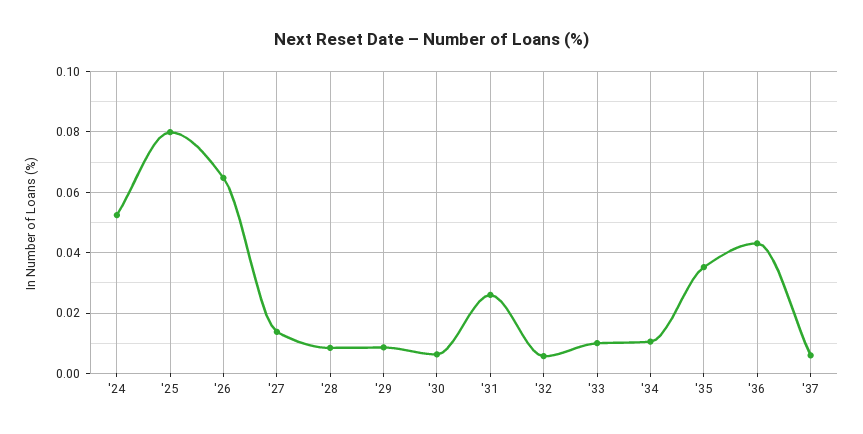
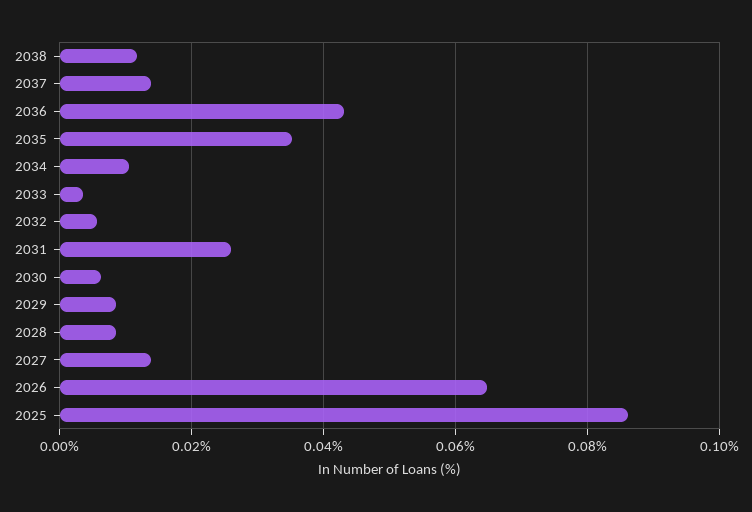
'24: 0.052 -> none
'25: 0.08 -> 0.086
'33: 0.01 -> 0.004
'37: 0.006 -> 0.014
2038: none -> 0.012

